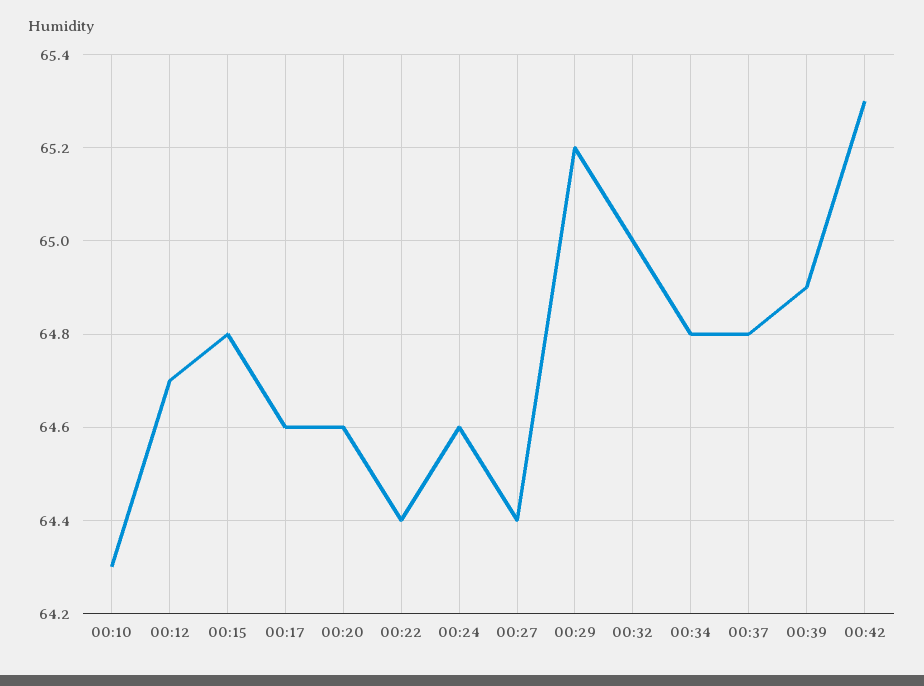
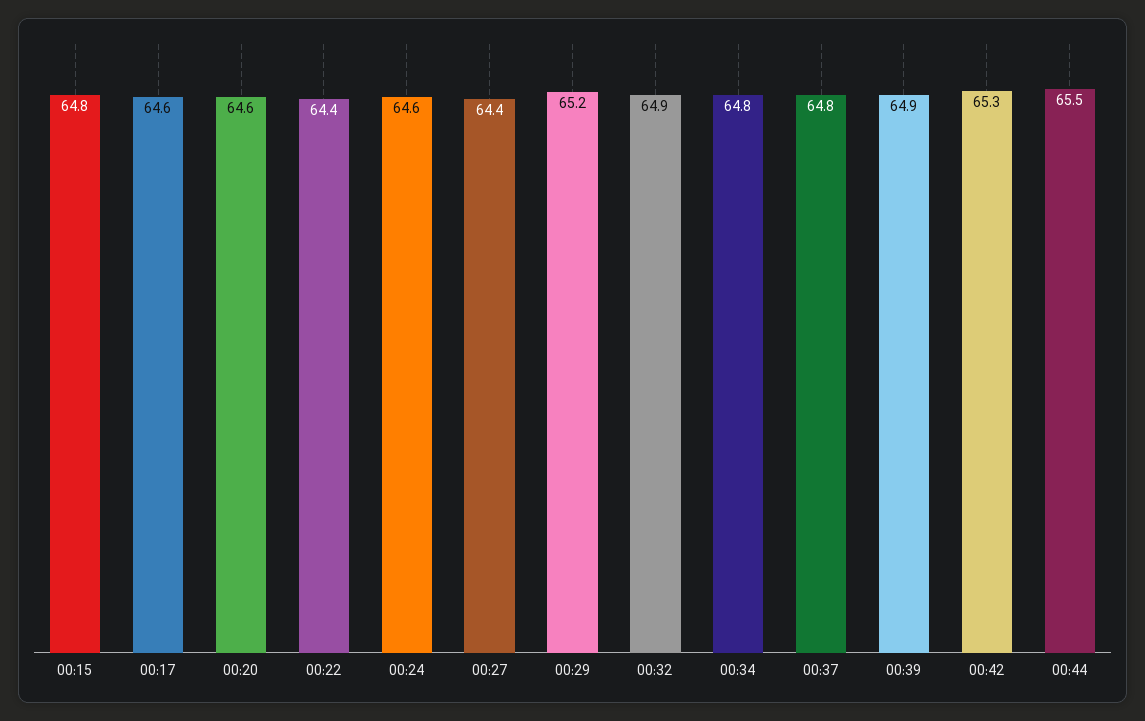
00:10: 64.3 -> none
00:12: 64.7 -> none
00:32: 65 -> 64.9
00:44: none -> 65.5

